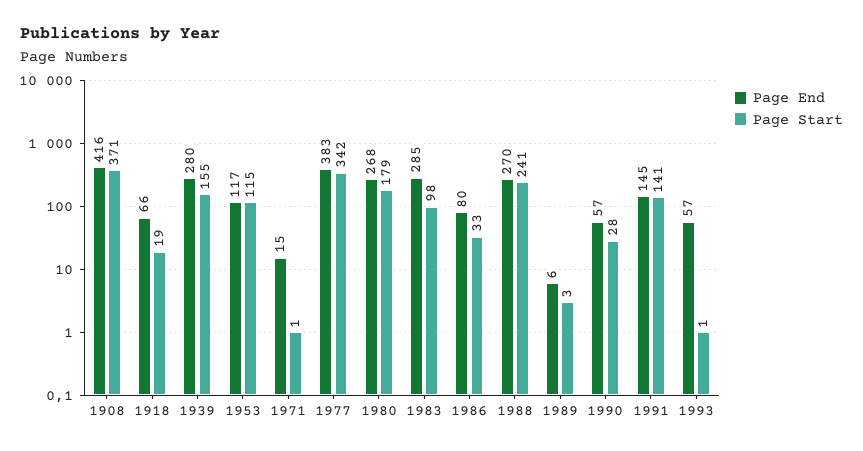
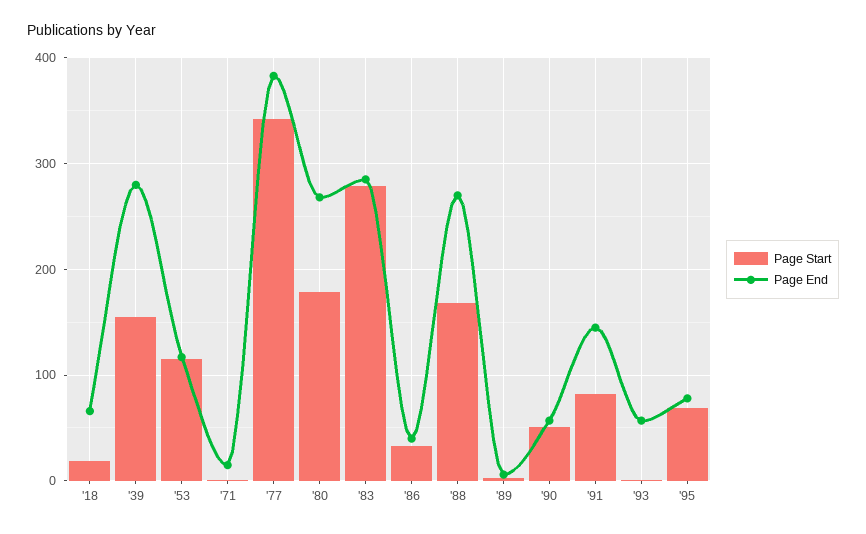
Page End, 1908: 416 -> none
Page Start, 1908: 371 -> none
Page Start, 1983: 98 -> 280
Page End, 1986: 80 -> 40
Page Start, 1988: 241 -> 170
Page Start, 1990: 28 -> 50
Page Start, 1991: 141 -> 80
Page Start, '95: none -> 70
Page End, '95: none -> 80

